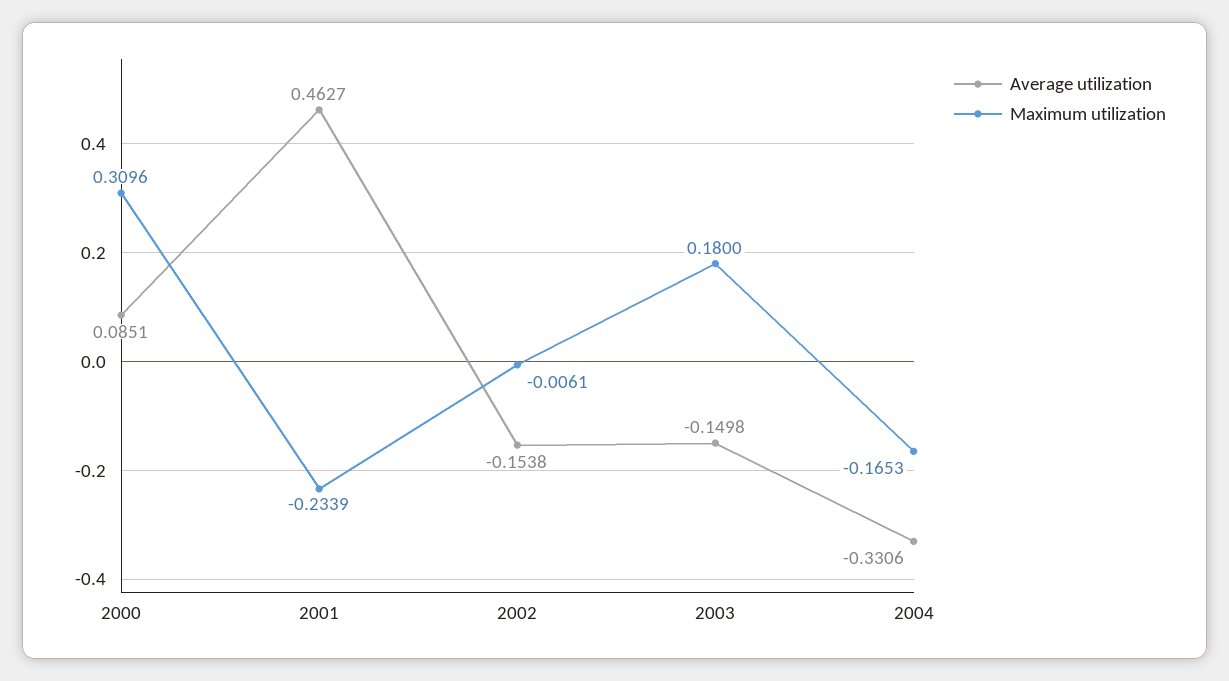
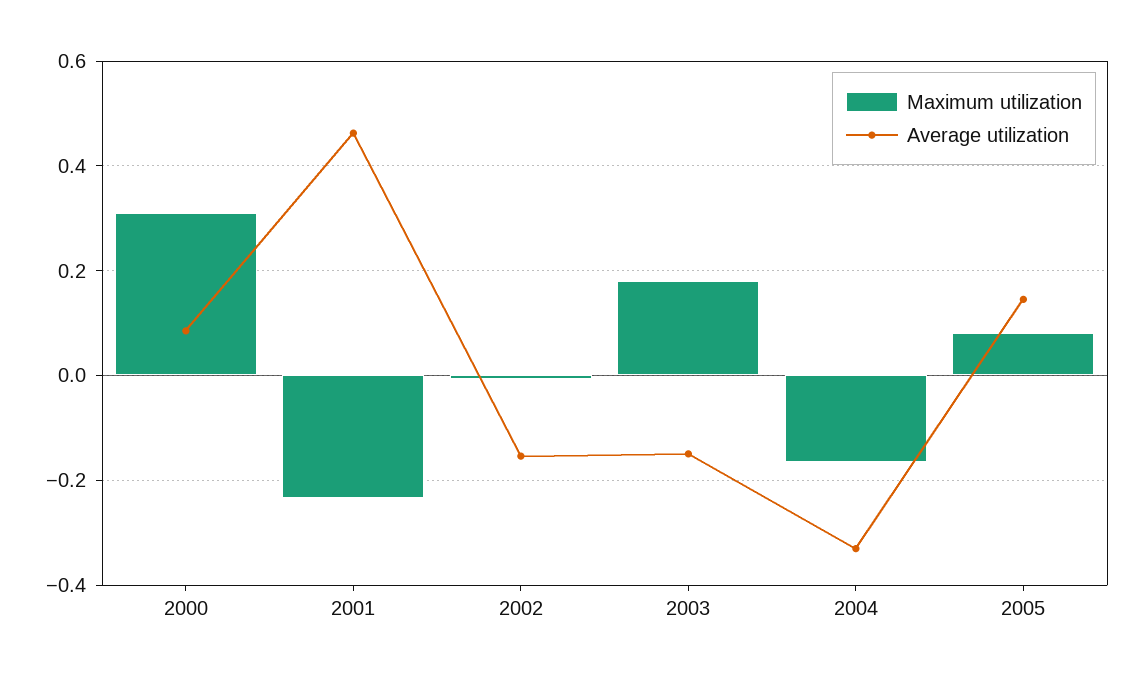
Maximum utilization, 2005: none -> 0.08
Average utilization, 2005: none -> 0.14

